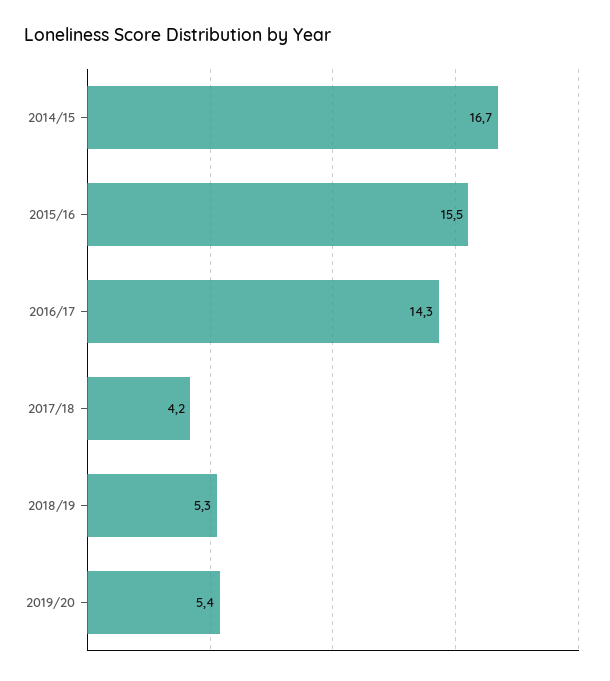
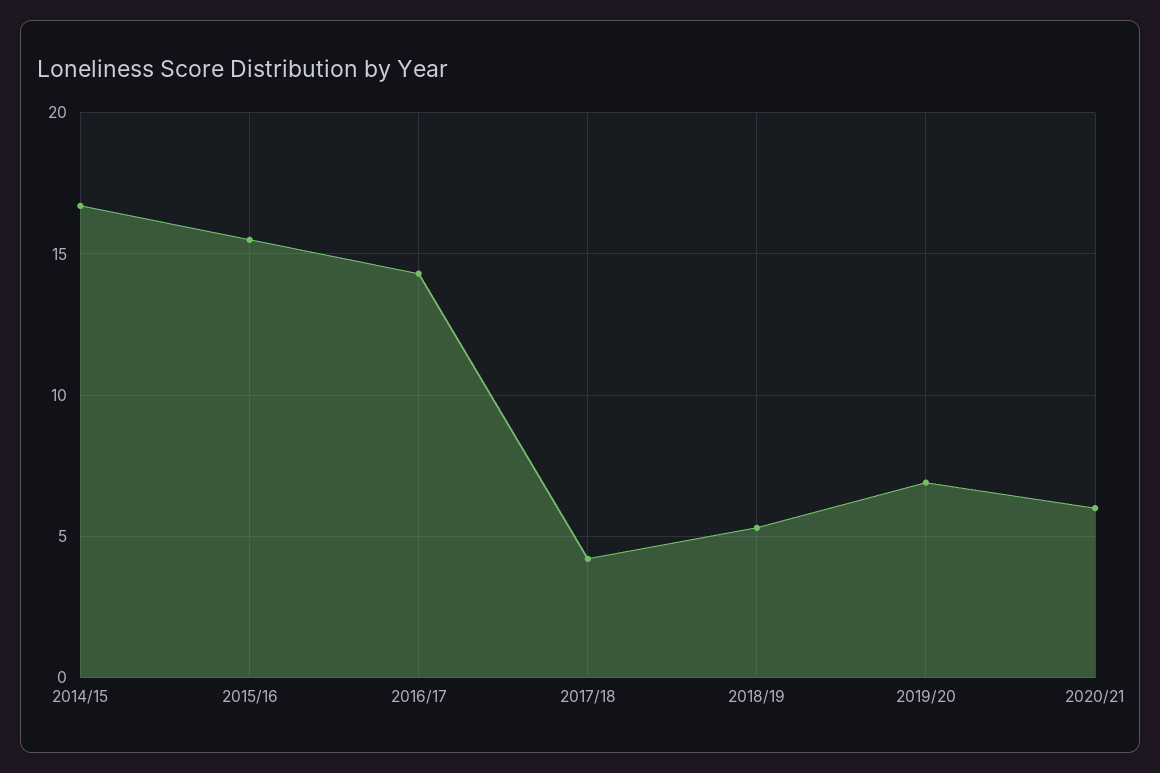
2019/20: 5.4 -> 7
2020/21: none -> 6

